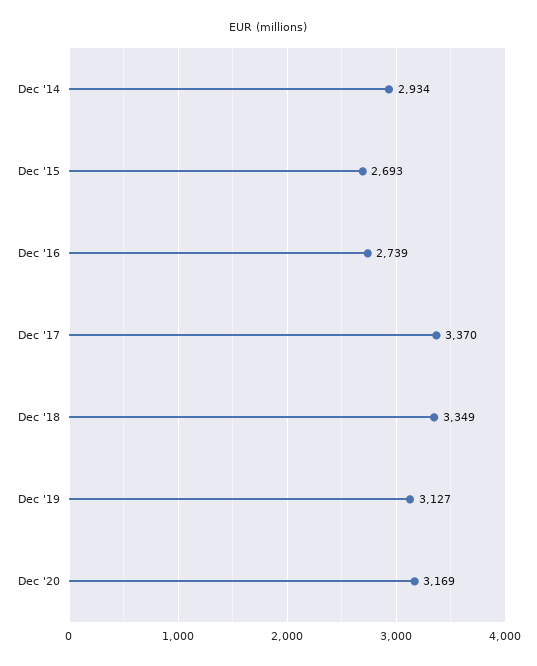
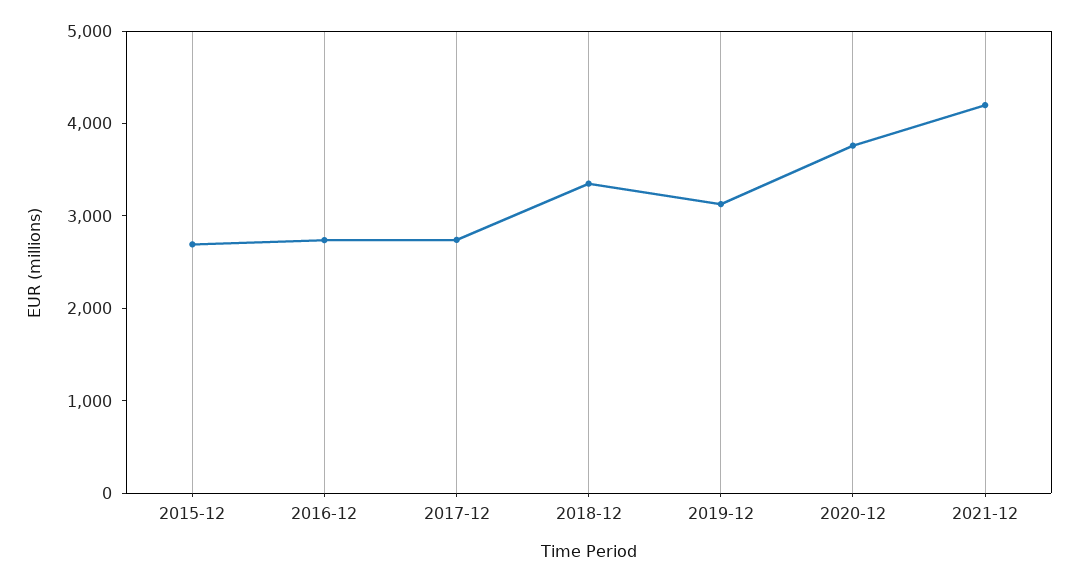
Dec '14: 2934 -> none
Dec '17: 3370 -> 2800
Dec '20: 3169 -> 3800
2021-12: none -> 4200

